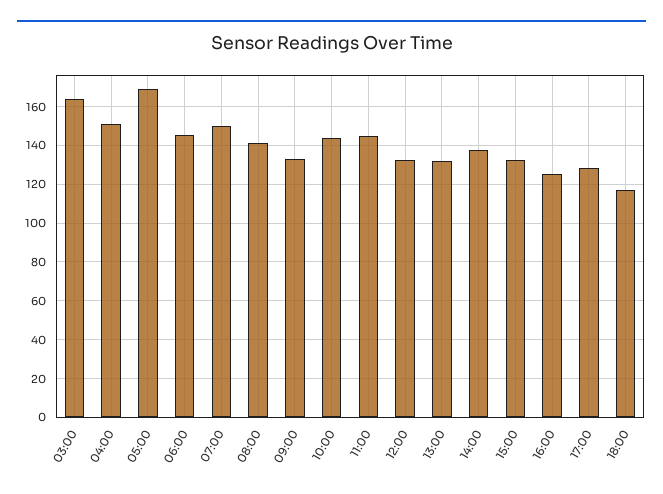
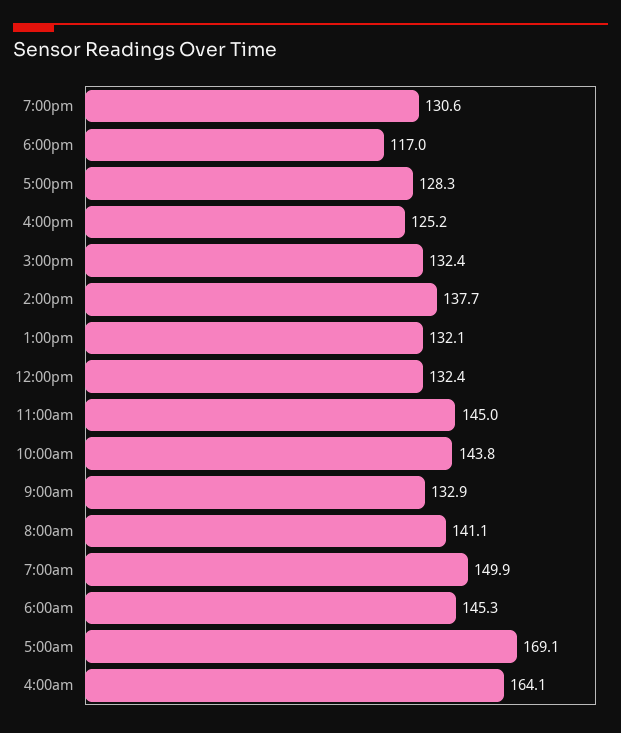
03:00: 165 -> none
04:00: 150 -> 164.1
7:00pm: none -> 130.6

